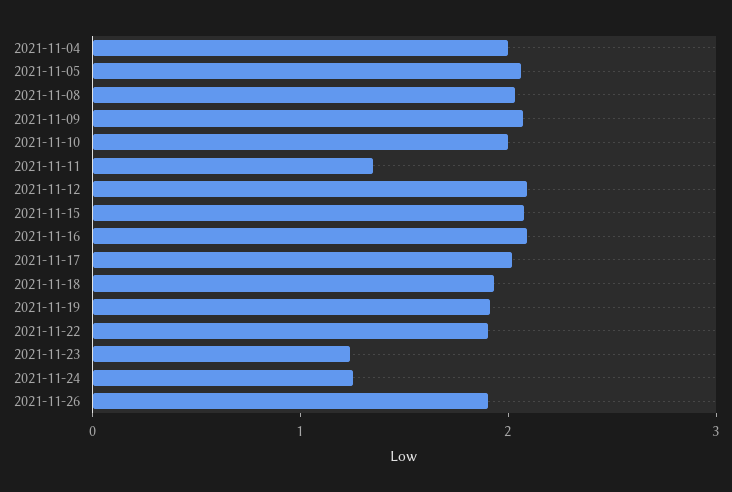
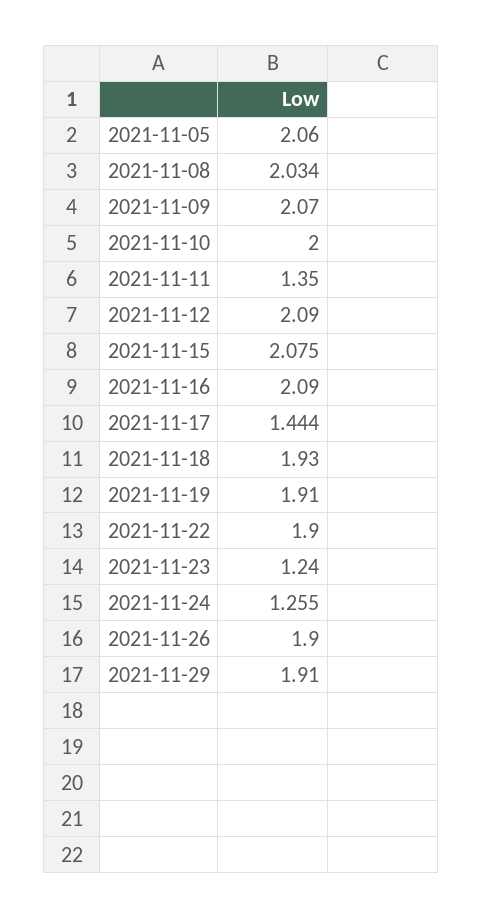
2021-11-04: 2 -> none
2021-11-17: 2 -> 1.444
2021-11-29: none -> 1.91

